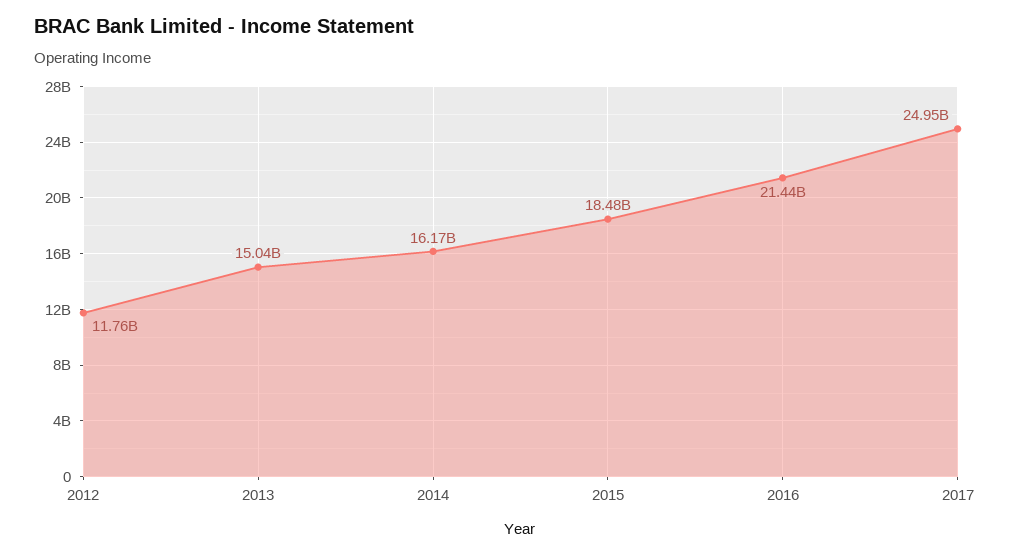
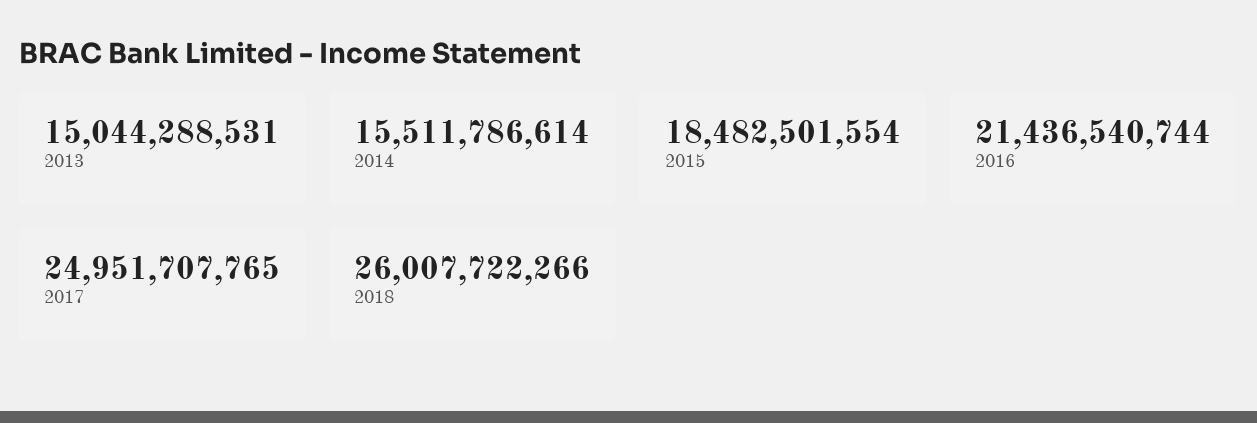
2012: 11760000000 -> none
2014: 16170000000 -> 15511786614
2018: none -> 26007722266

